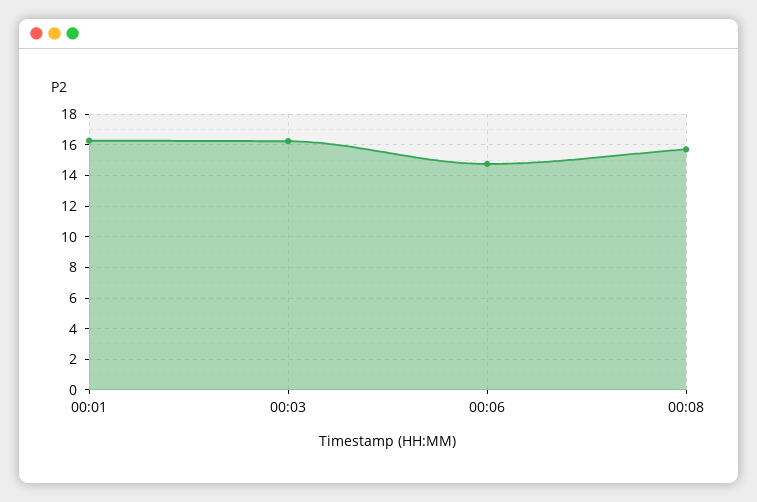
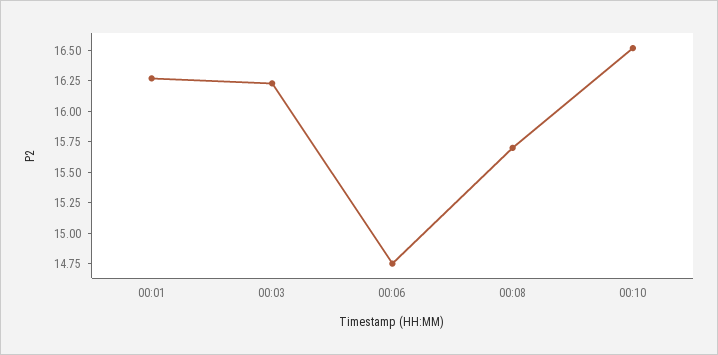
00:10: none -> 16.5

